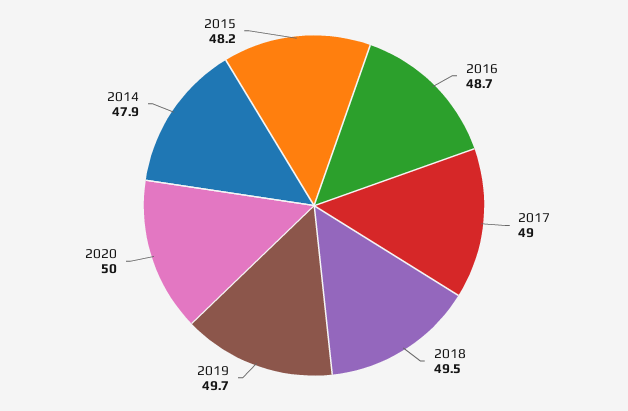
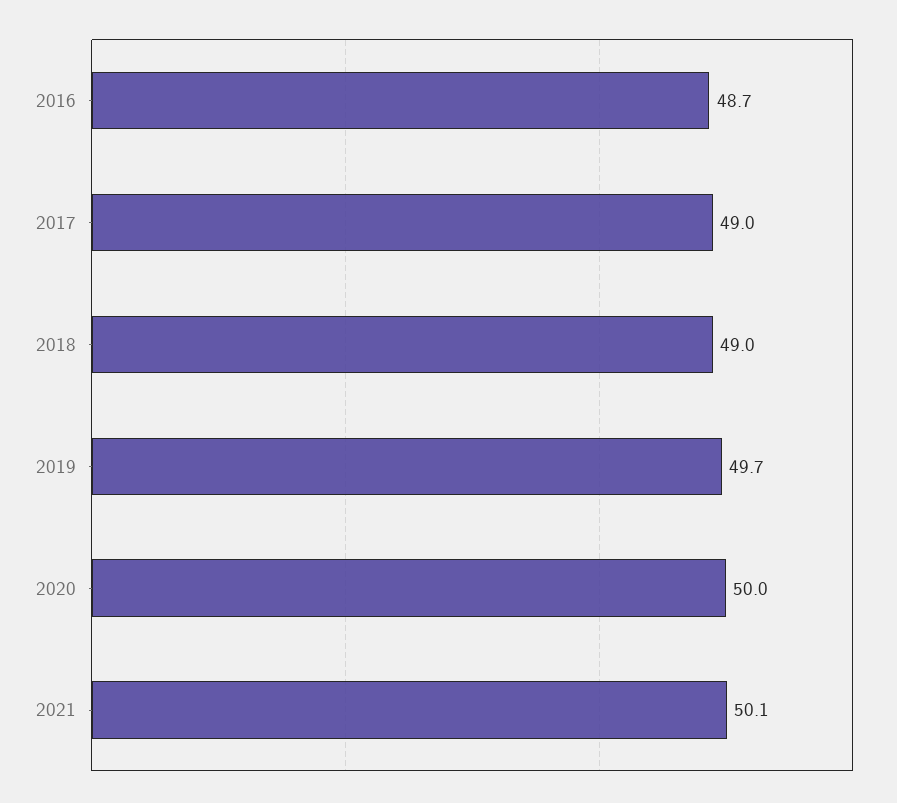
2018: 49.5 -> 49
2014: 47.9 -> none
2015: 48.2 -> none
2021: none -> 50.1

